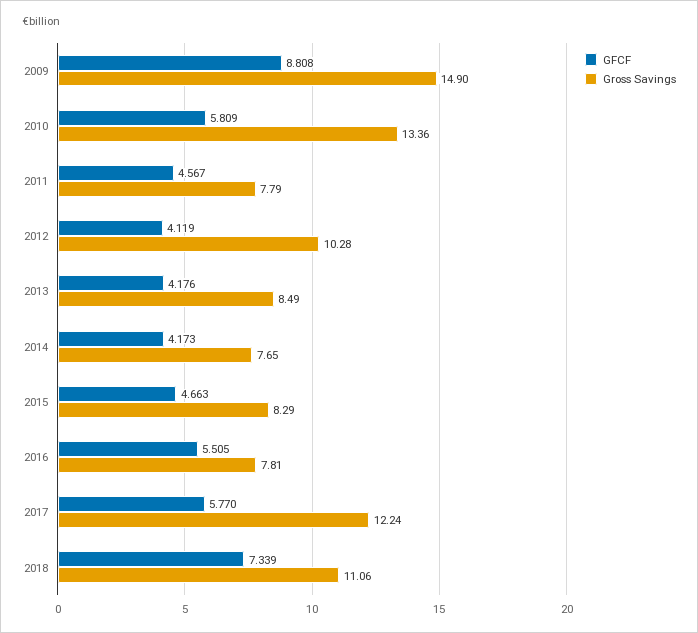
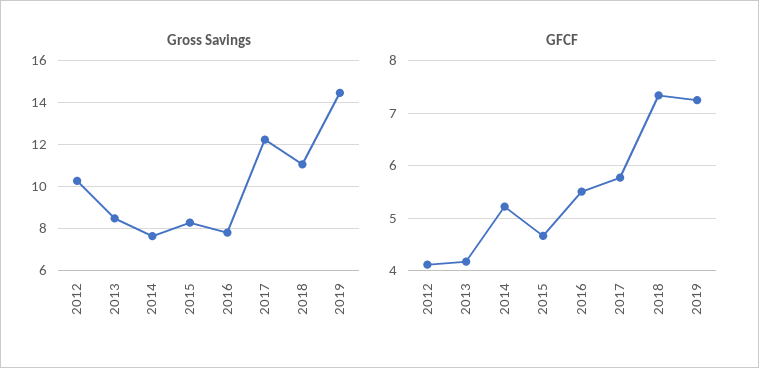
GFCF, 2009: 8.808 -> none
Gross Savings, 2009: 14.9 -> none
GFCF, 2010: 5.809 -> none
Gross Savings, 2010: 13.36 -> none
GFCF, 2011: 4.567 -> none
Gross Savings, 2011: 7.79 -> none
GFCF, 2014: 4.173 -> 5.2
Gross Savings, 2019: none -> 14.5
GFCF, 2019: none -> 7.2

